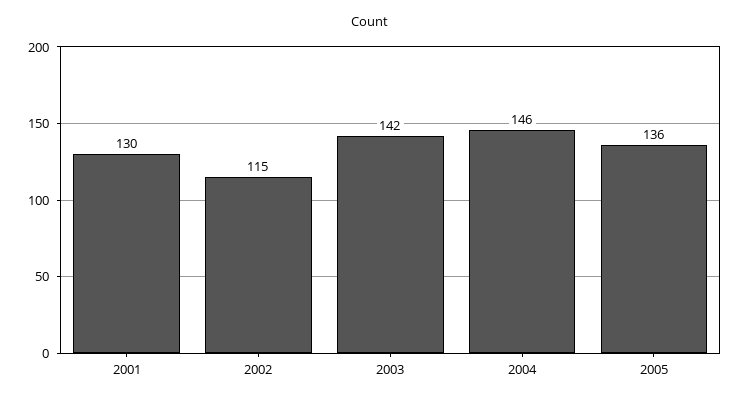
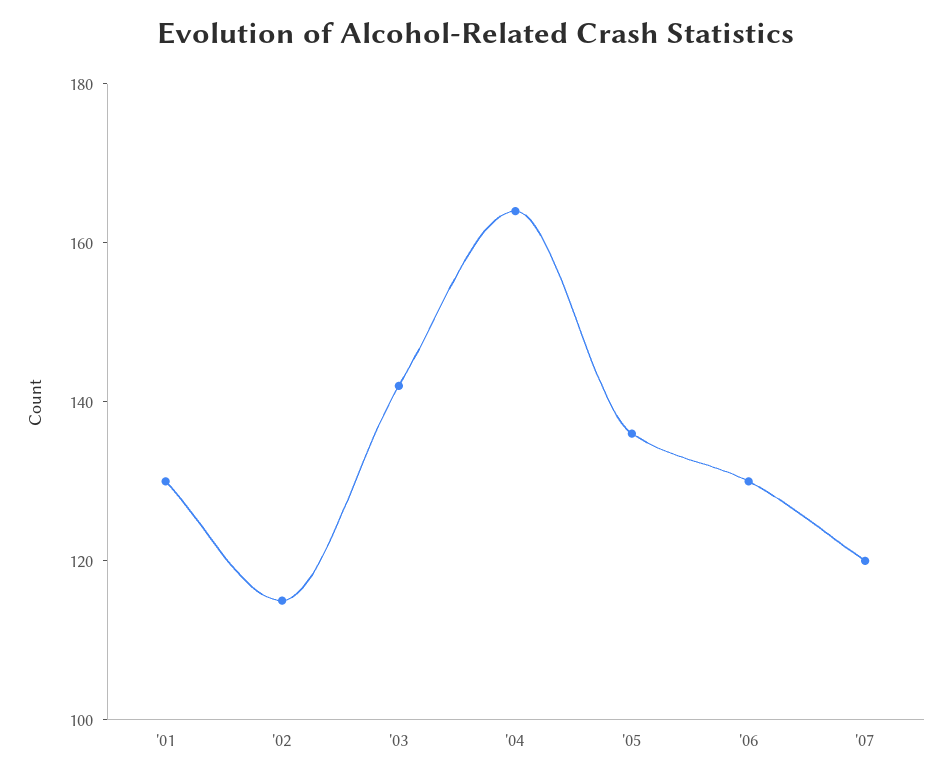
2004: 146 -> 165
'06: none -> 130
'07: none -> 120

